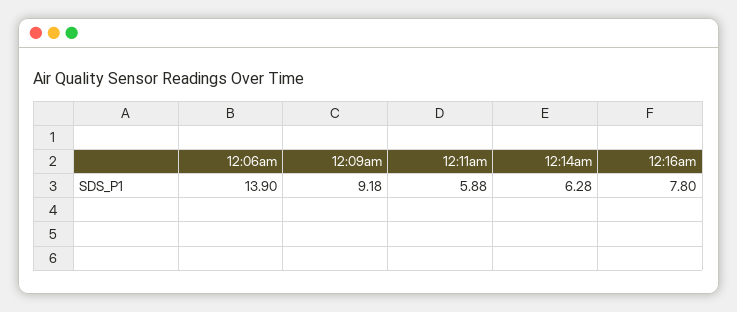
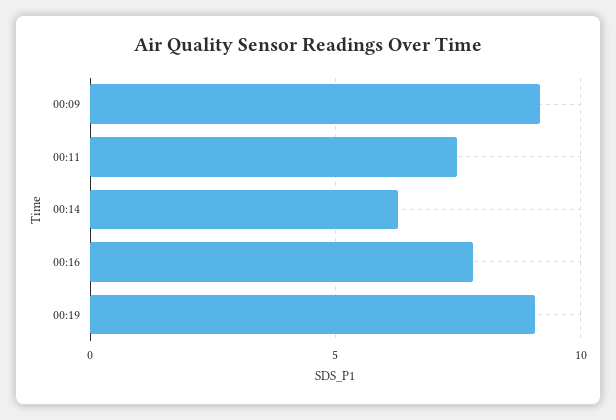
12:06am: 13.9 -> none
12:11am: 5.88 -> 7.5
00:19: none -> 9

